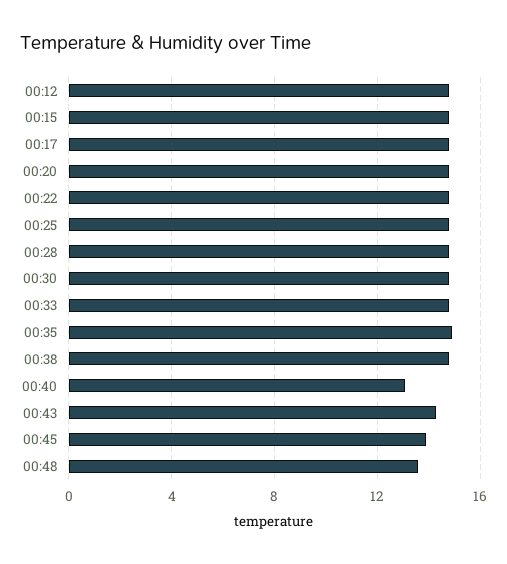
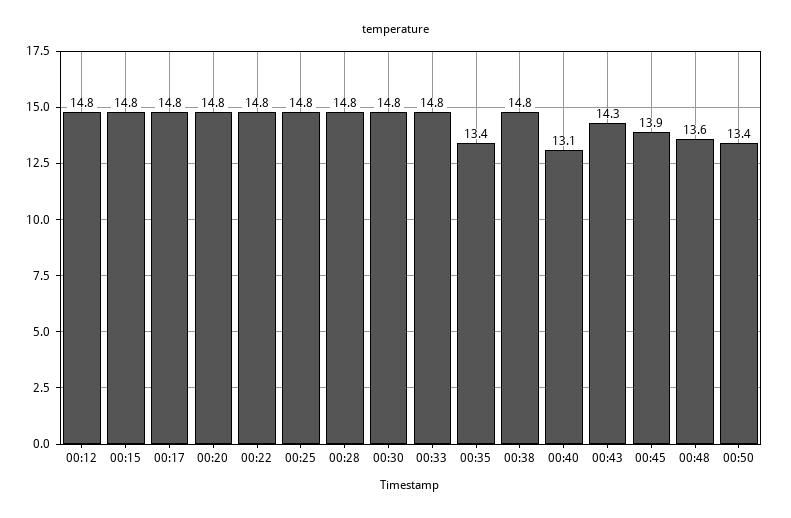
00:35: 15 -> 13.4
00:50: none -> 13.4

